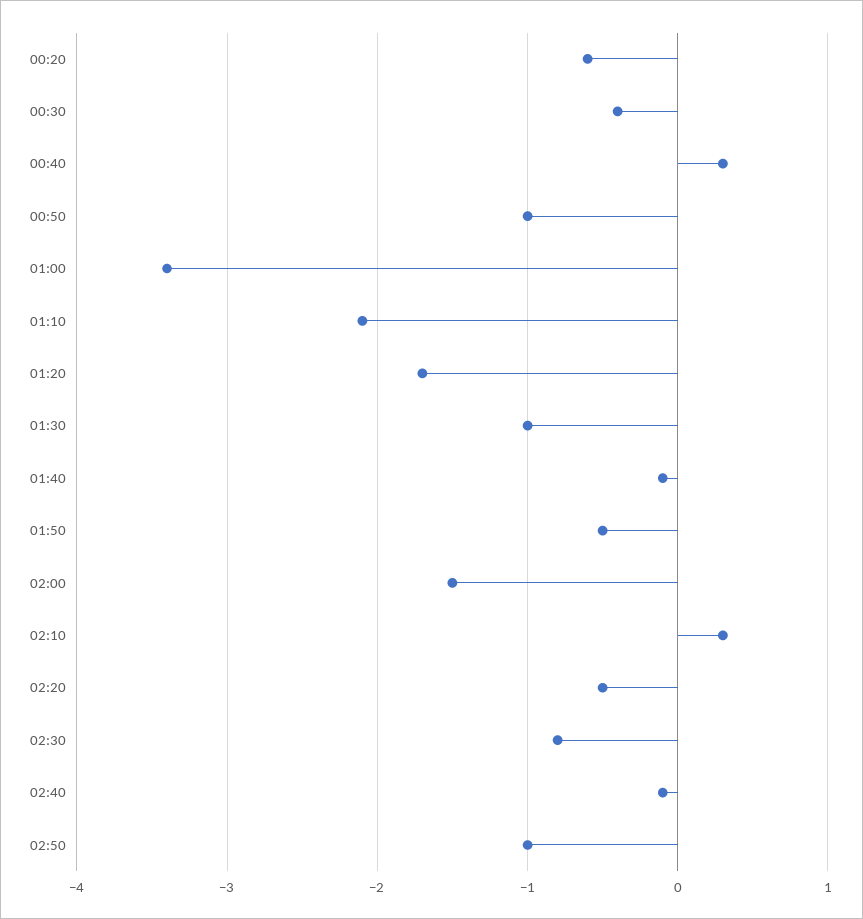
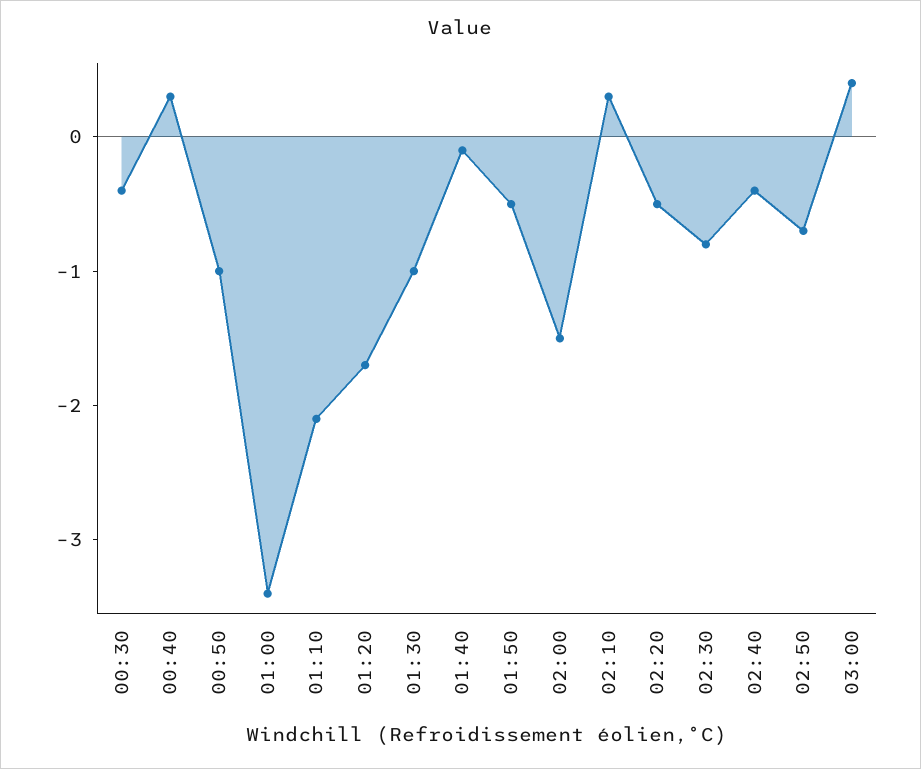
00:20: -0.6 -> none
02:40: -0.1 -> -0.4
02:50: -1 -> -0.7
03:00: none -> 0.4

